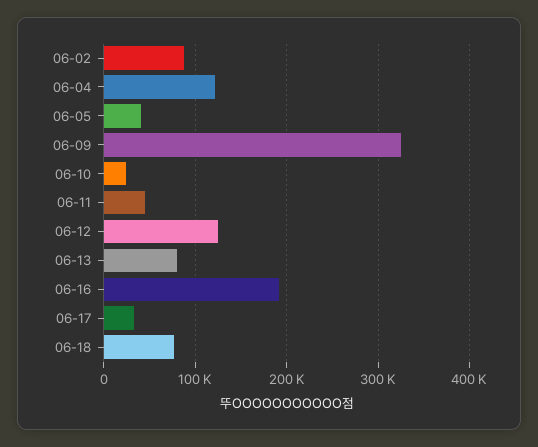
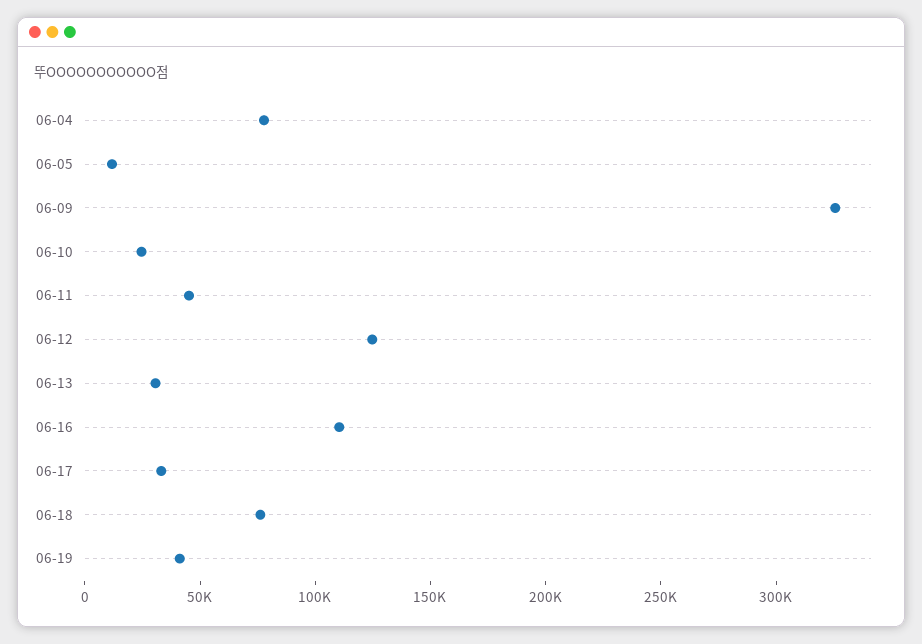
06-02: 90000 -> none
06-04: 120000 -> 80000
06-05: 40000 -> 10000
06-13: 80000 -> 30000
06-16: 190000 -> 110000
06-19: none -> 40000

